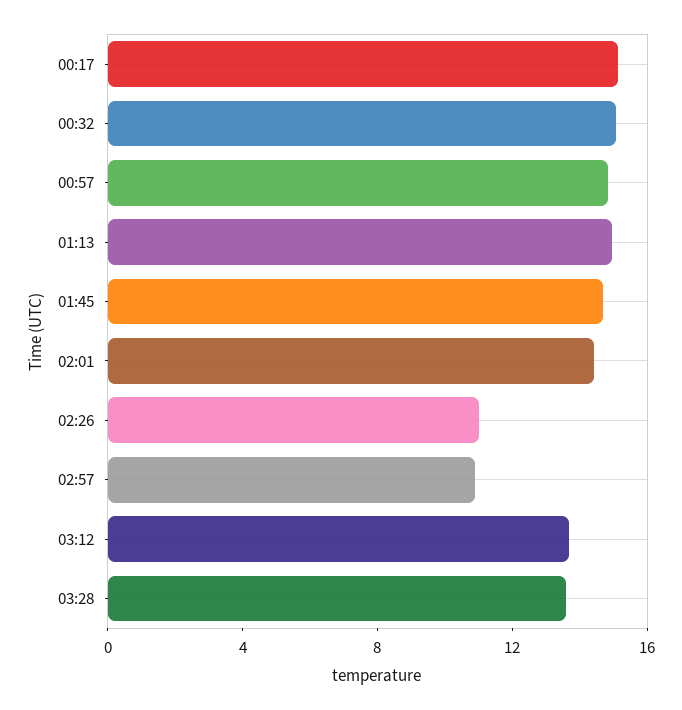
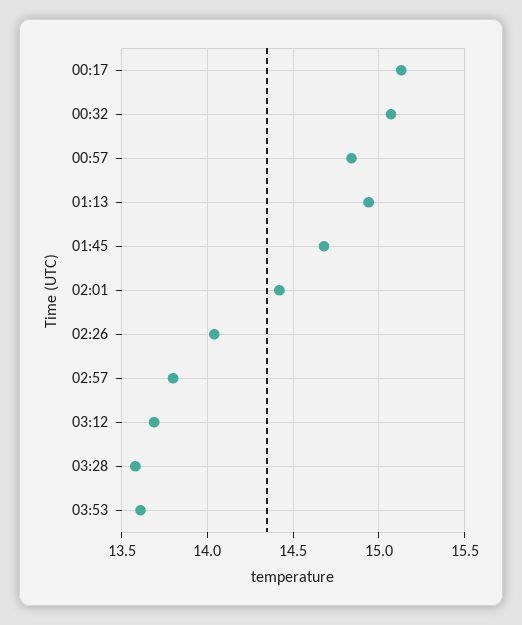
02:26: 11 -> 14.05
02:57: 11 -> 13.8
03:53: none -> 13.6

